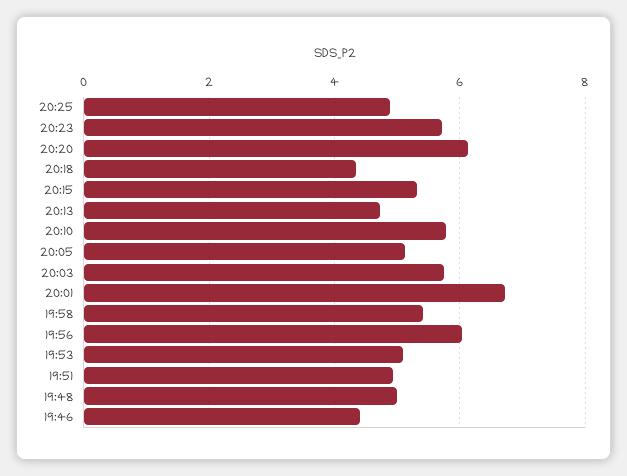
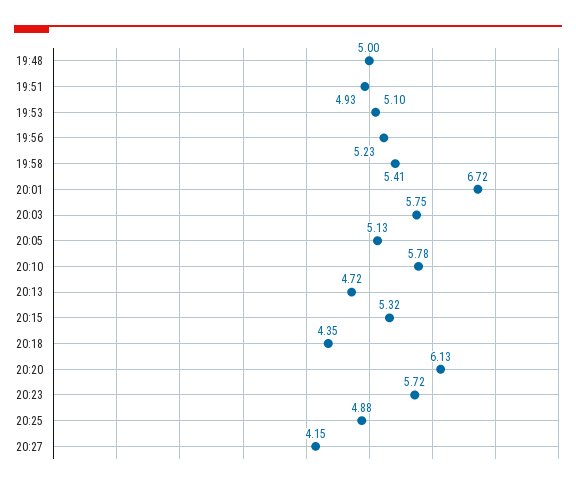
19:56: 6 -> 5.23
19:46: 4.4 -> none
20:27: none -> 4.15

